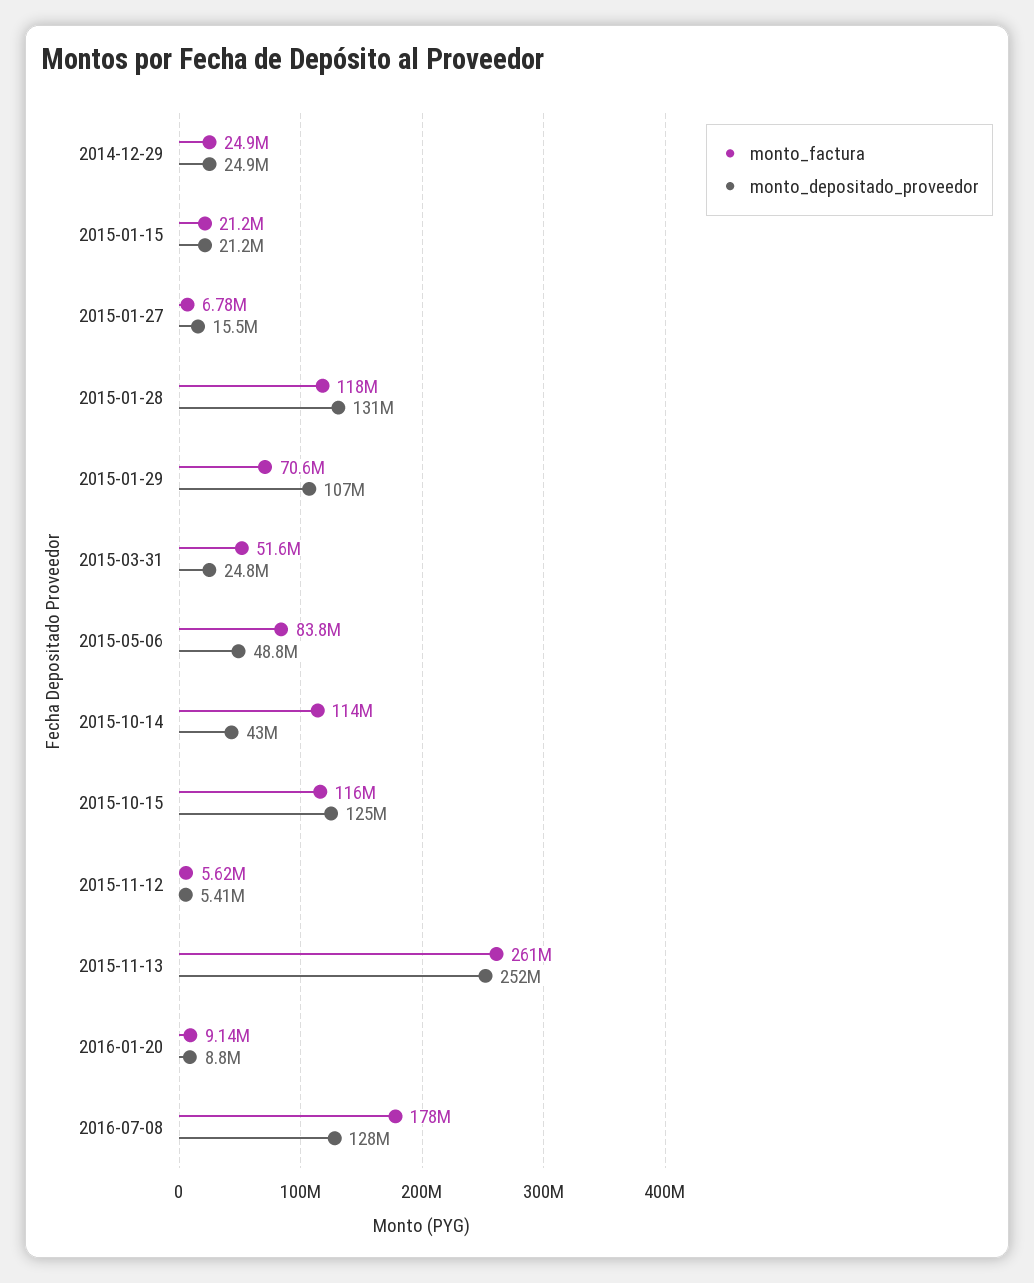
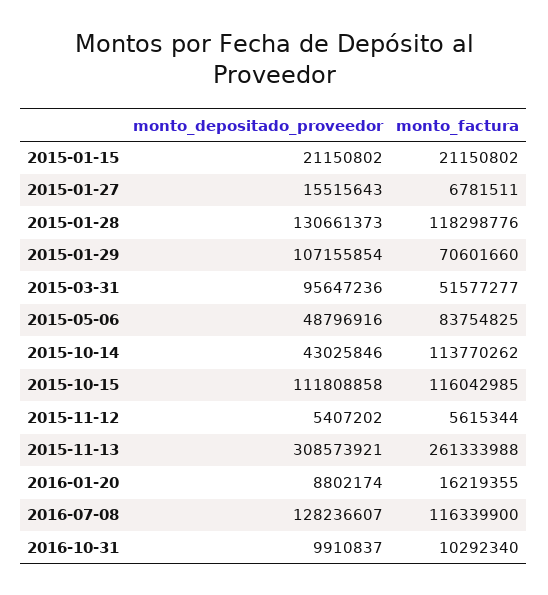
monto_factura, 2014-12-29: 24900000 -> none
monto_depositado_proveedor, 2014-12-29: 24900000 -> none
monto_depositado_proveedor, 2015-03-31: 24800000 -> 95647236
monto_depositado_proveedor, 2015-10-15: 125000000 -> 111808858
monto_depositado_proveedor, 2015-11-13: 252000000 -> 308573921
monto_factura, 2016-01-20: 9140000 -> 16219355
monto_factura, 2016-07-08: 178000000 -> 116339900
monto_depositado_proveedor, 2016-10-31: none -> 9910837
monto_factura, 2016-10-31: none -> 10292340

